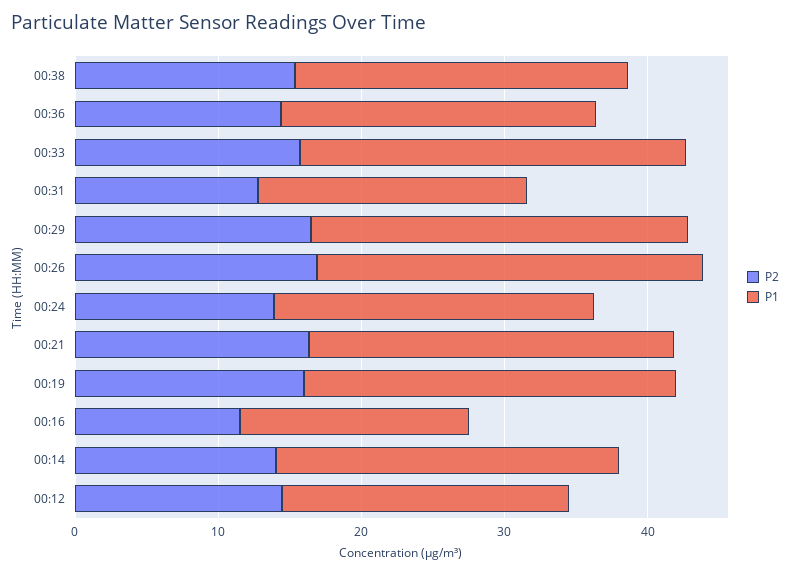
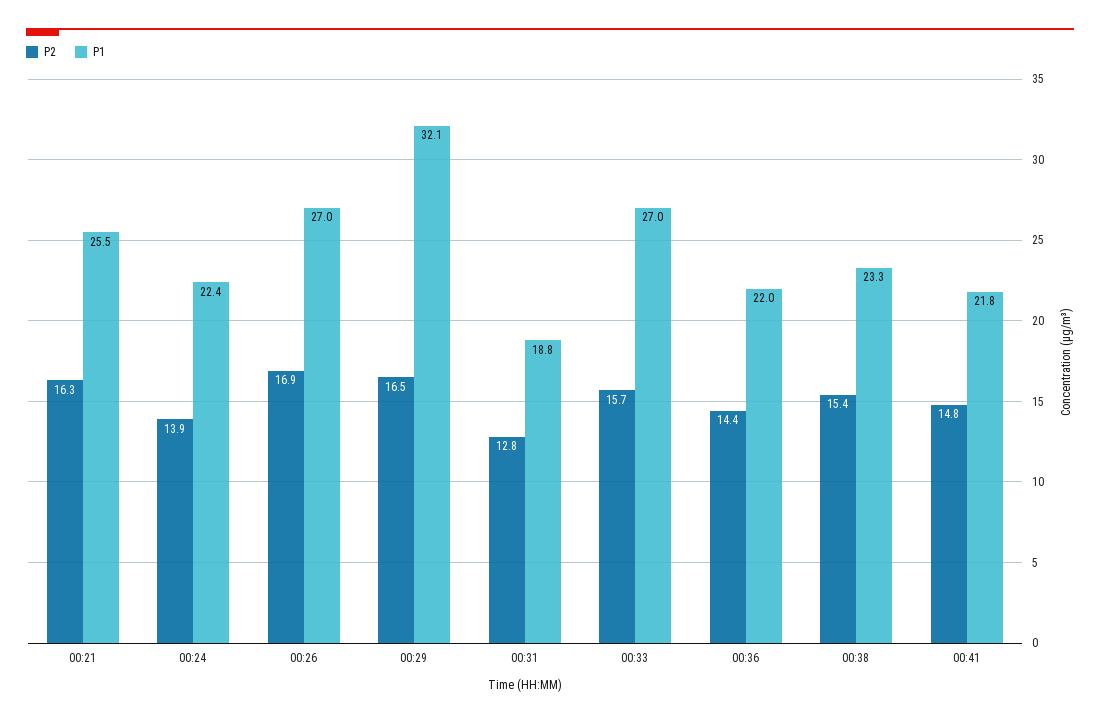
P1, 00:29: 26 -> 32.1
P2, 00:19: 16 -> none
P1, 00:19: 26 -> none
P2, 00:16: 12 -> none
P1, 00:16: 16 -> none
P2, 00:14: 14 -> none
P1, 00:14: 24 -> none
P2, 00:12: 14 -> none
P1, 00:12: 20 -> none
P2, 00:41: none -> 14.8
P1, 00:41: none -> 21.8

